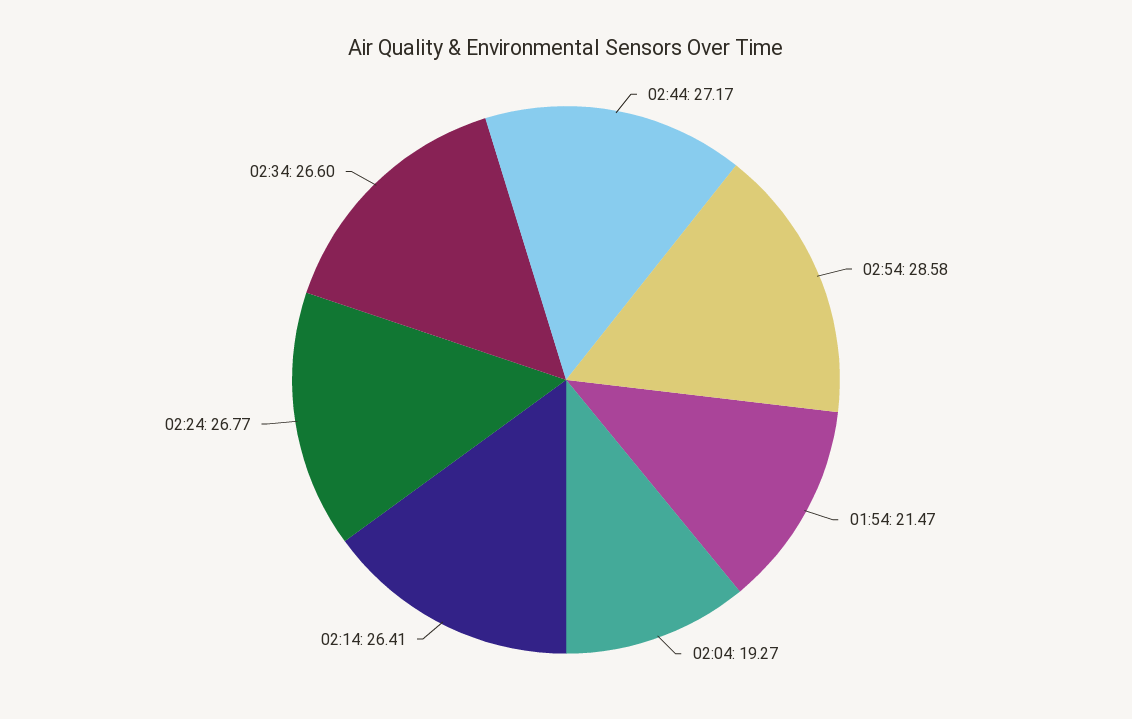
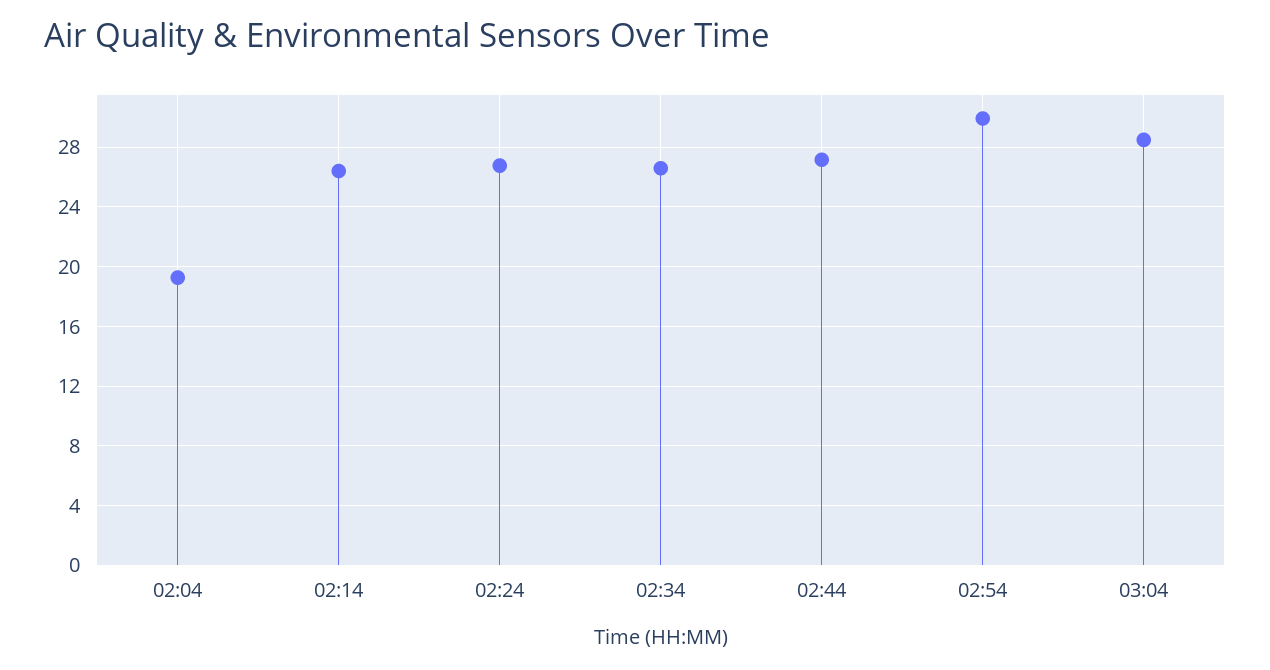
02:54: 28.58 -> 30
01:54: 21.47 -> none
03:04: none -> 28.5

